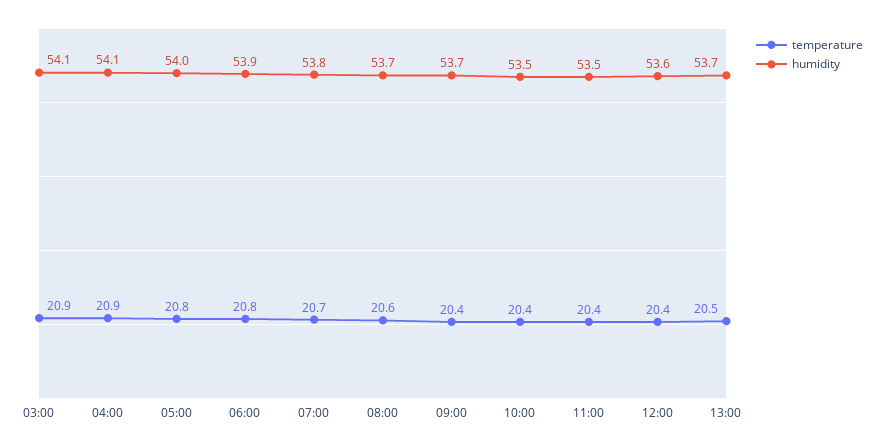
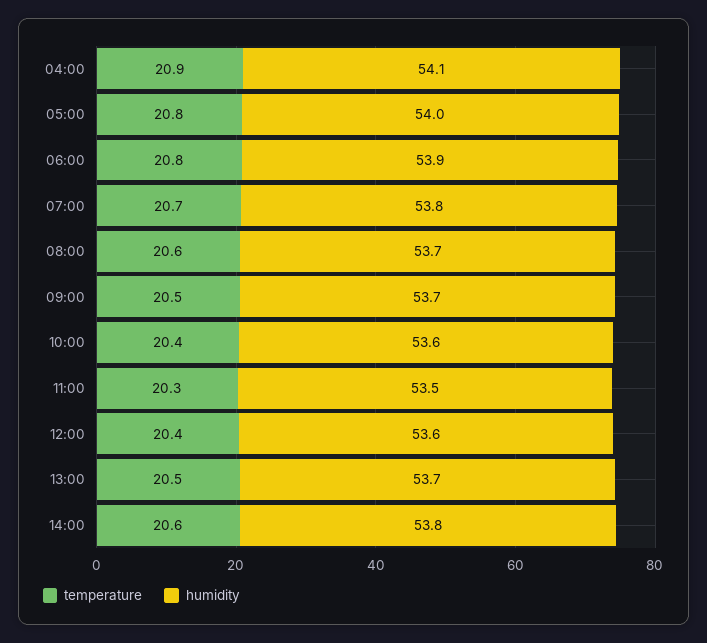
temperature, 03:00: 20.9 -> none
humidity, 03:00: 54.1 -> none
temperature, 09:00: 20.4 -> 20.5
humidity, 10:00: 53.5 -> 53.6
temperature, 11:00: 20.4 -> 20.3
temperature, 14:00: none -> 20.6
humidity, 14:00: none -> 53.8

